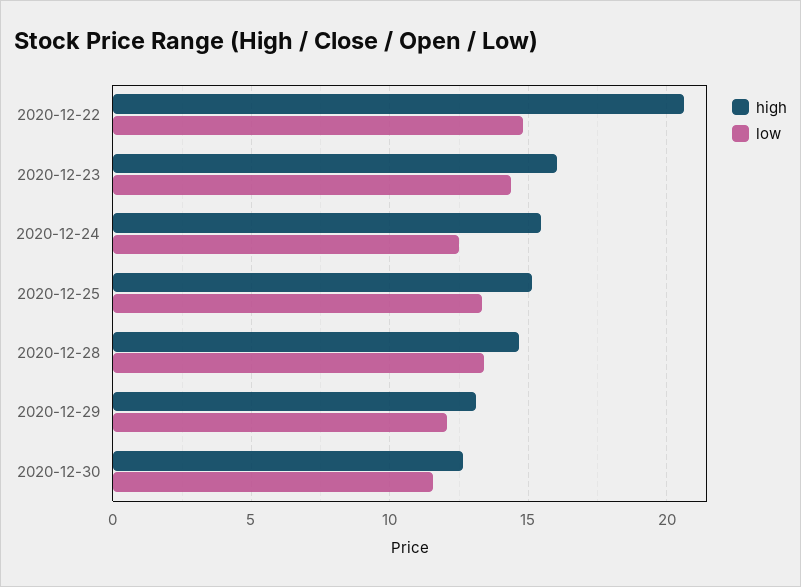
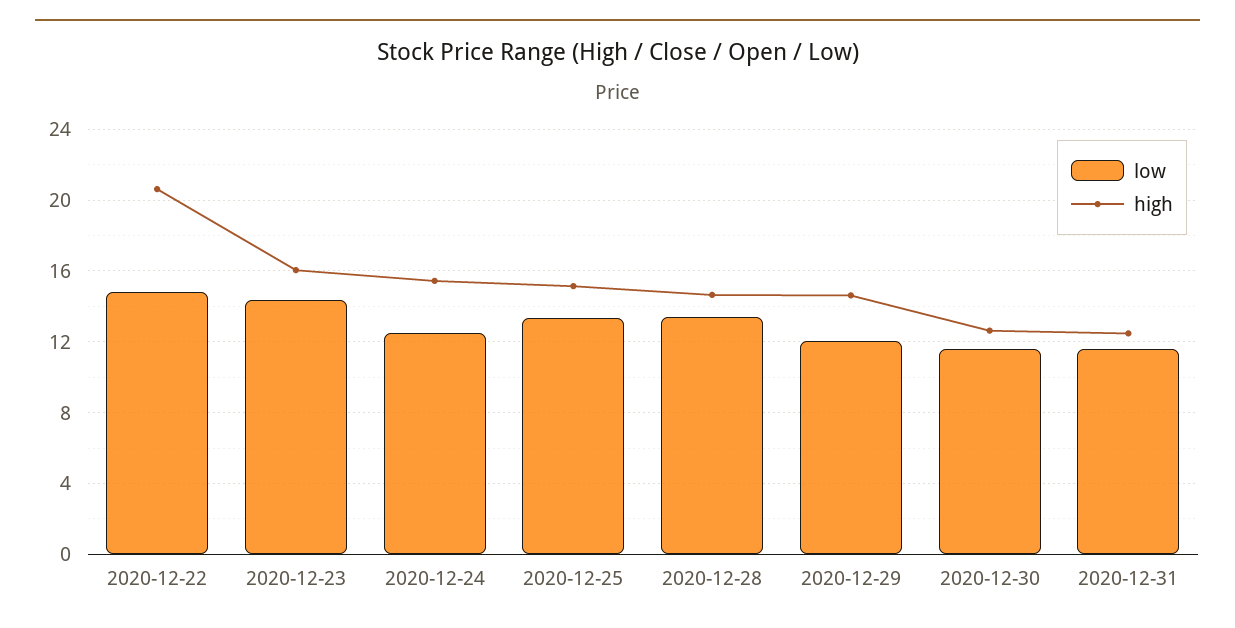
high, 2020-12-29: 13 -> 14.5
low, 2020-12-31: none -> 11.5
high, 2020-12-31: none -> 12.5

